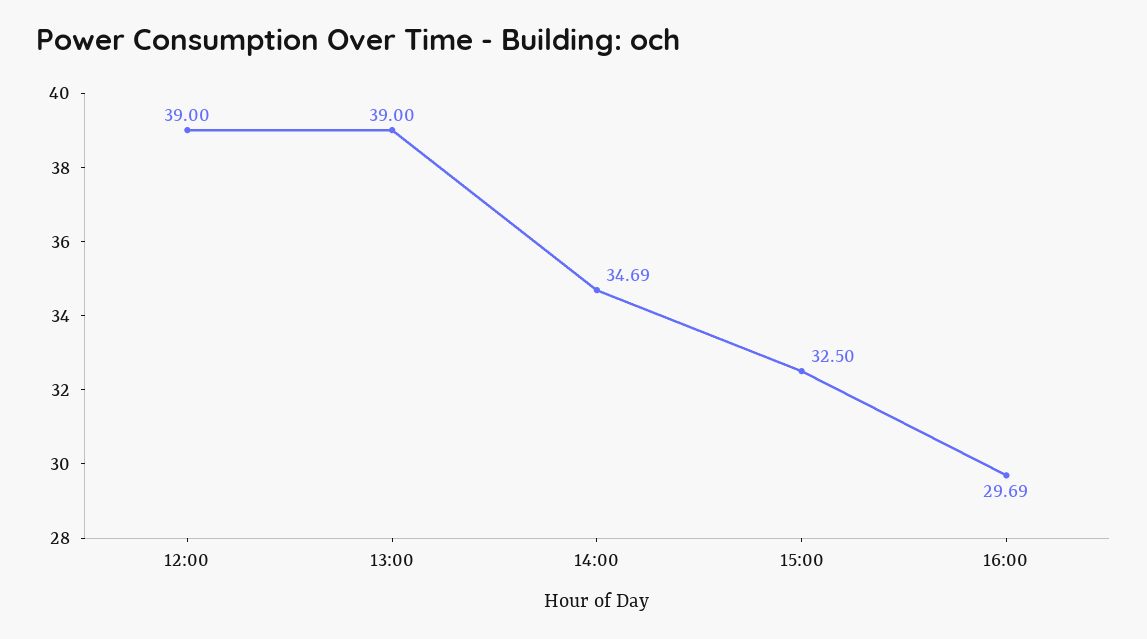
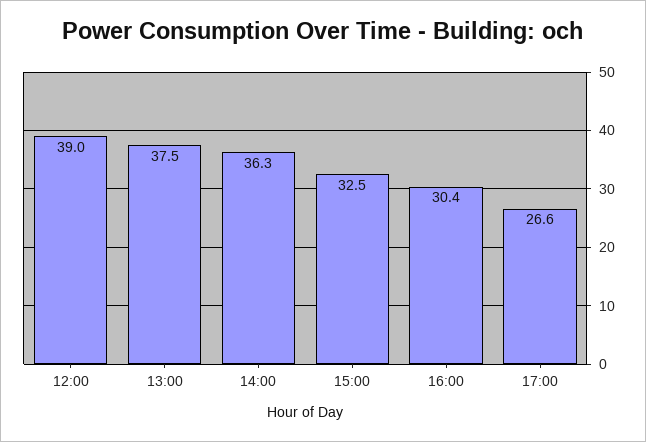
13:00: 39 -> 37.5
14:00: 34.69 -> 36.3
16:00: 29.69 -> 30.4
17:00: none -> 26.6

